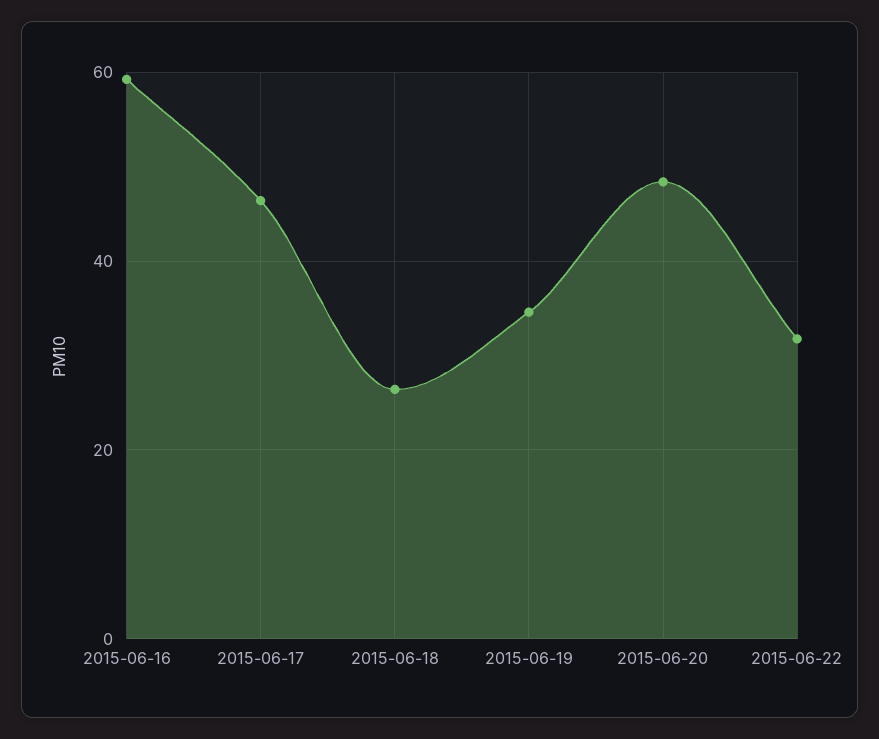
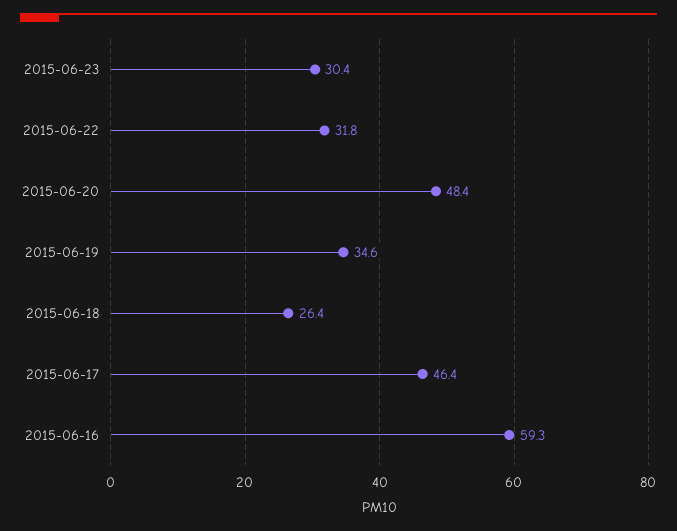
2015-06-23: none -> 30.4

